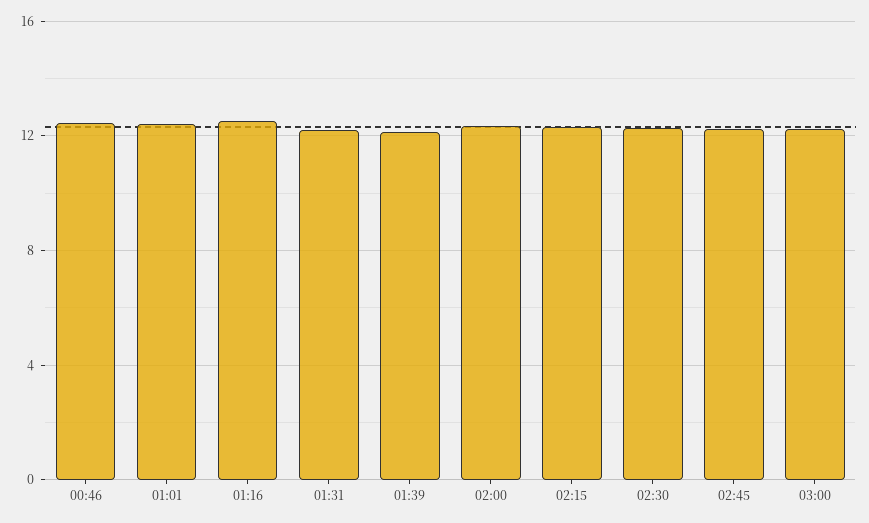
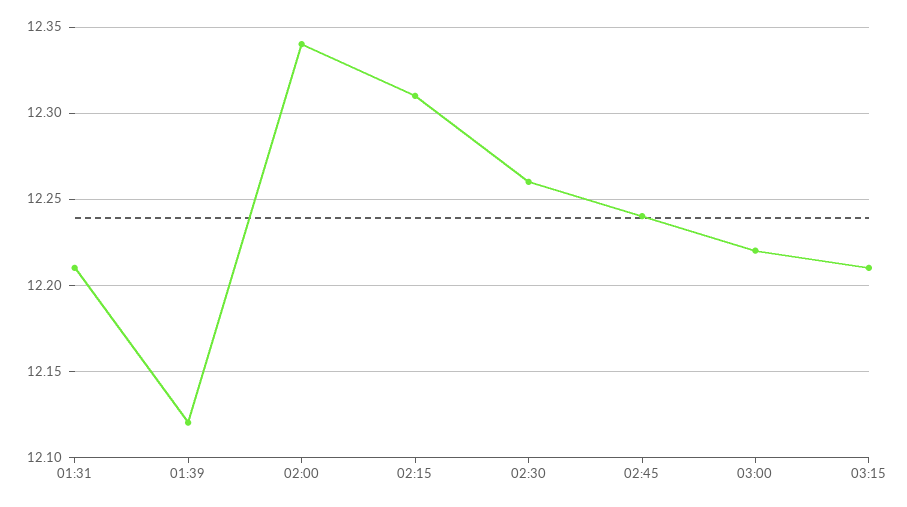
00:46: 12.5 -> none
01:01: 12.5 -> none
01:16: 12.5 -> none
03:15: none -> 12.21

